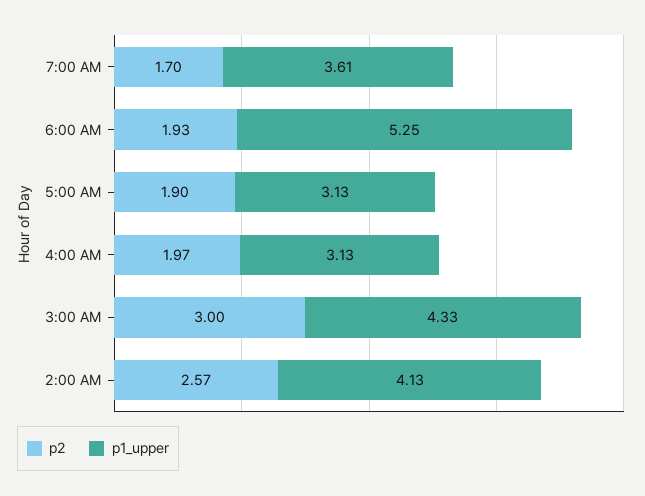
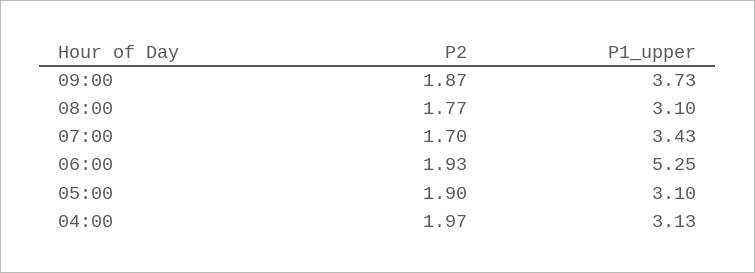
p1_upper, 7:00 AM: 3.61 -> 3.43
p1_upper, 5:00 AM: 3.13 -> 3.1
p2, 3:00 AM: 3 -> none
p1_upper, 3:00 AM: 4.33 -> none
p2, 2:00 AM: 2.57 -> none
p1_upper, 2:00 AM: 4.13 -> none
p2, 09:00: none -> 1.87
p1_upper, 09:00: none -> 3.73
p2, 08:00: none -> 1.77
p1_upper, 08:00: none -> 3.1

